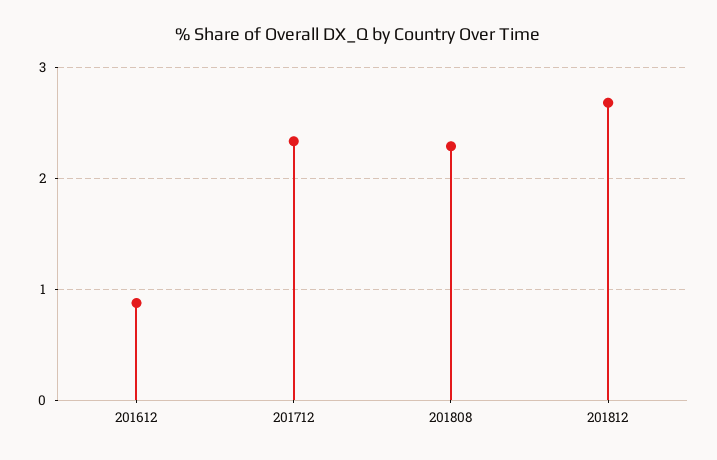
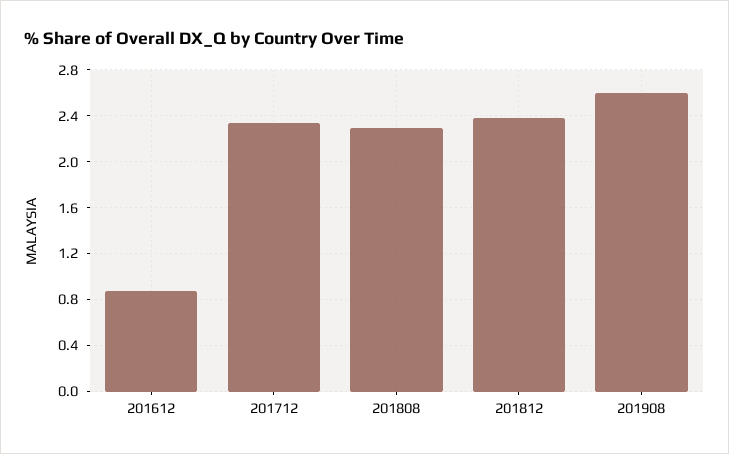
201812: 2.7 -> 2.4
201908: none -> 2.6

